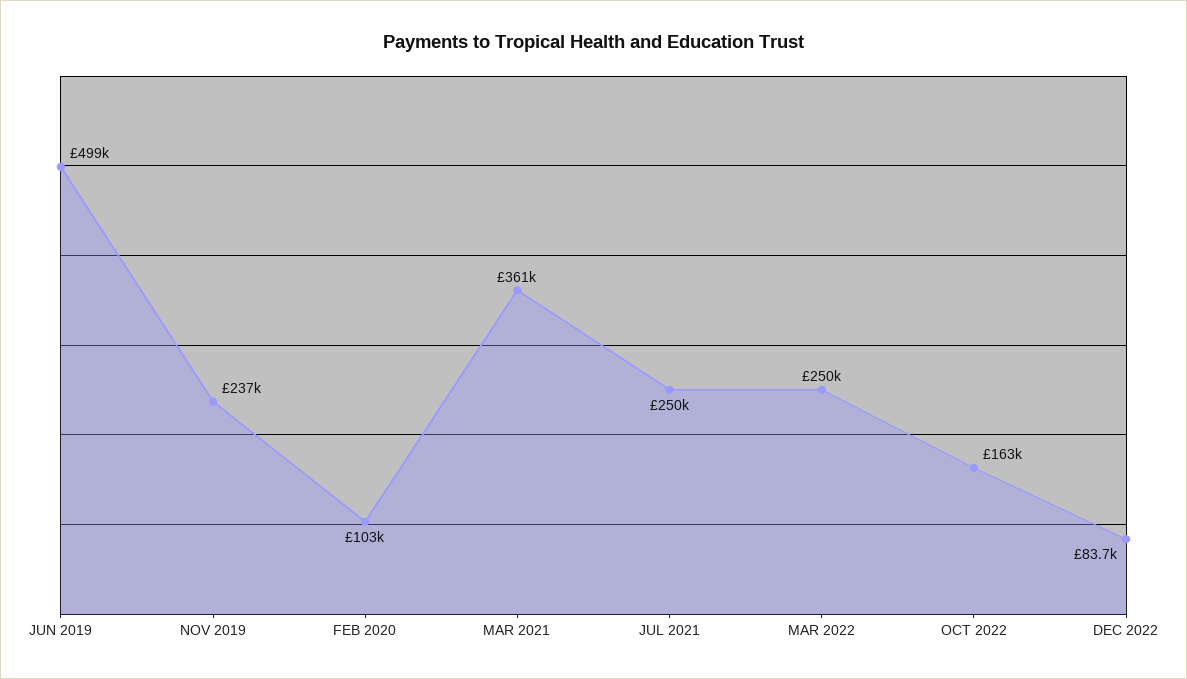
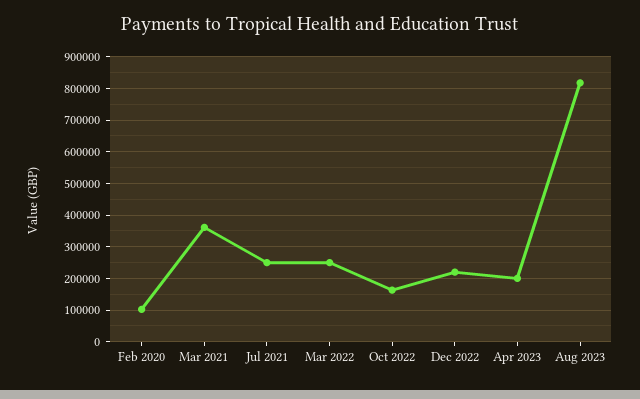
JUN 2019: 499000 -> none
NOV 2019: 237000 -> none
DEC 2022: 83700 -> 220000
Apr 2023: none -> 200000
Aug 2023: none -> 820000

